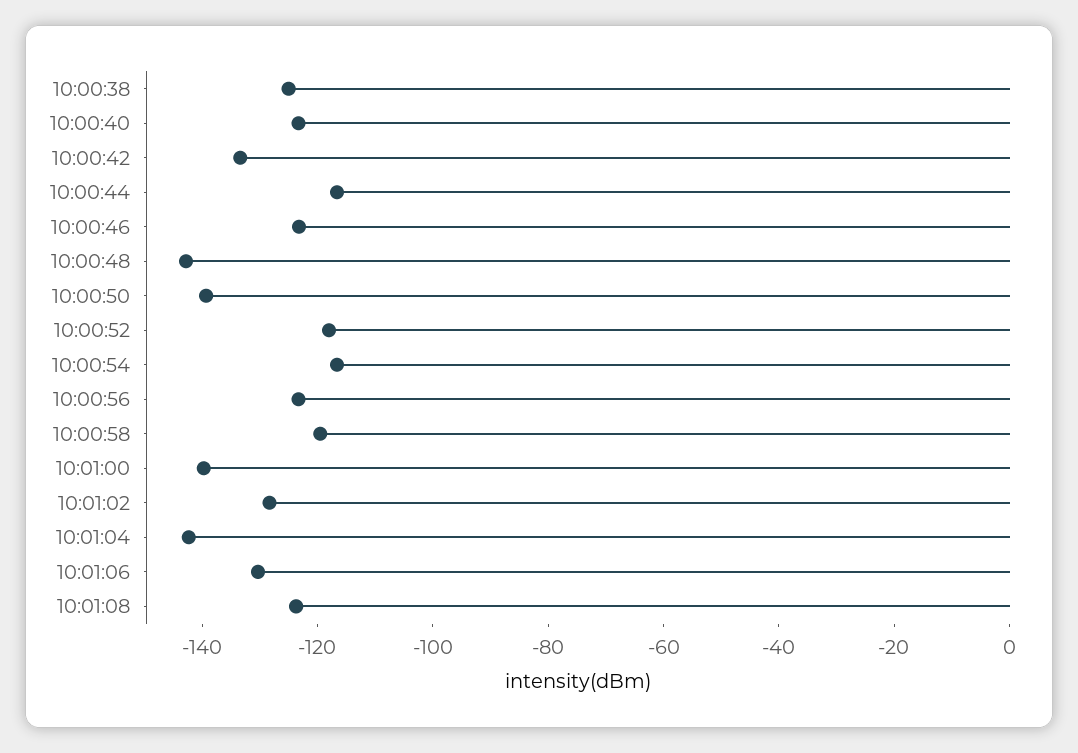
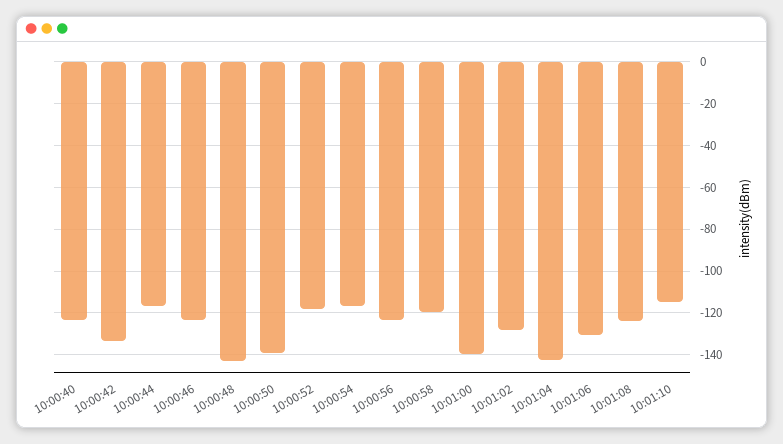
10:00:38: -125 -> none
10:01:10: none -> -115

